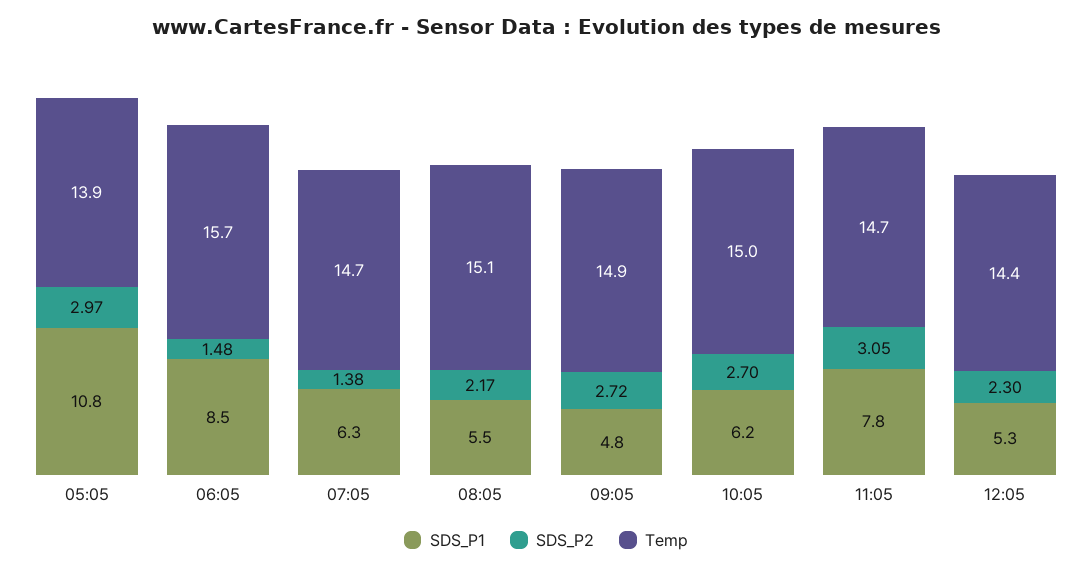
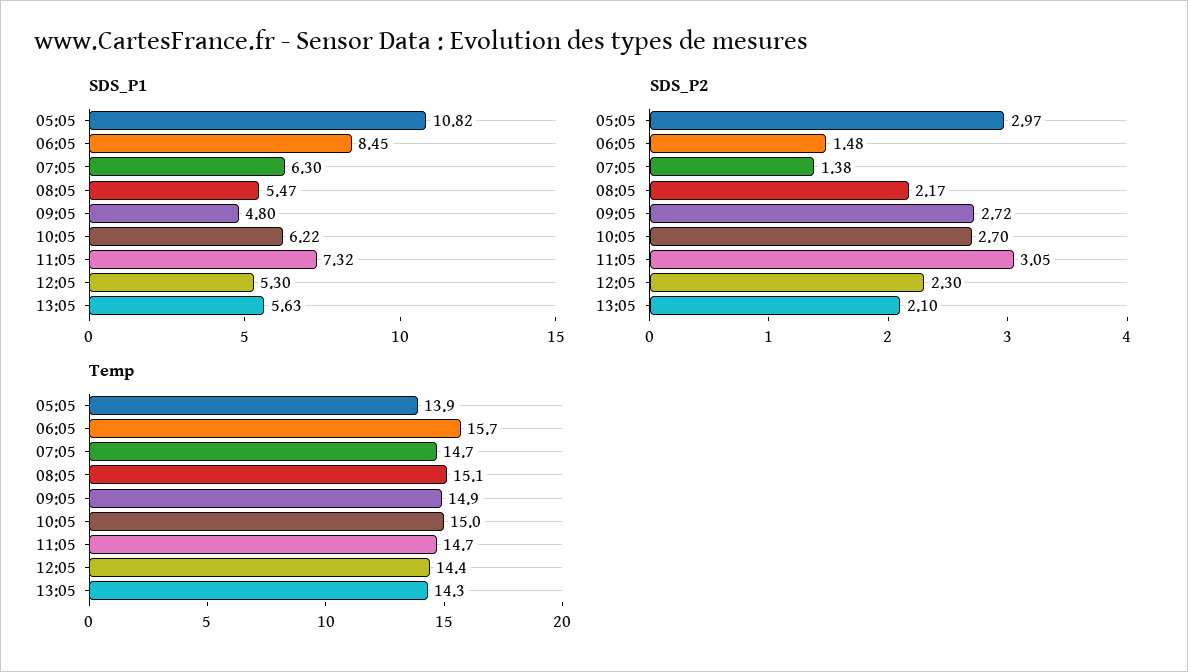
SDS_P1, 11:05: 7.8 -> 7.32
SDS_P1, 13:05: none -> 5.63
SDS_P2, 13:05: none -> 2.1
Temp, 13:05: none -> 14.3

